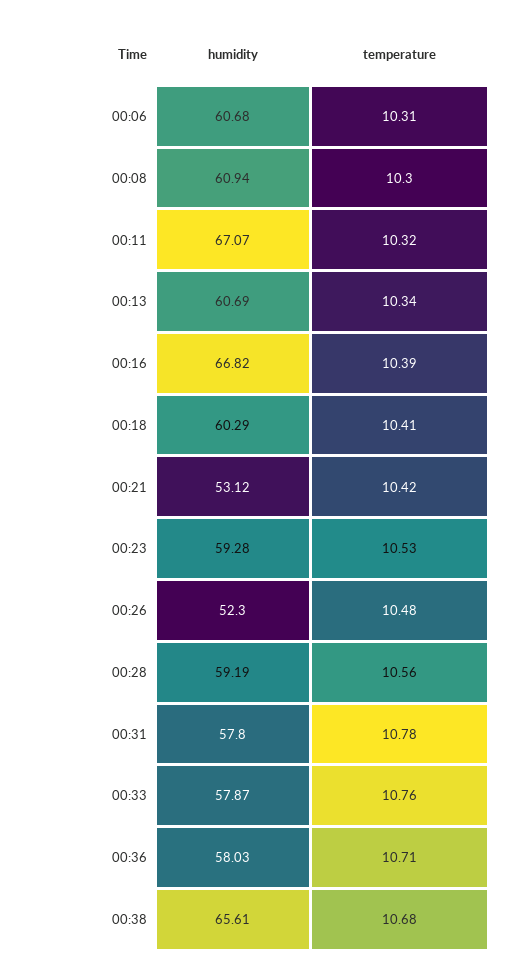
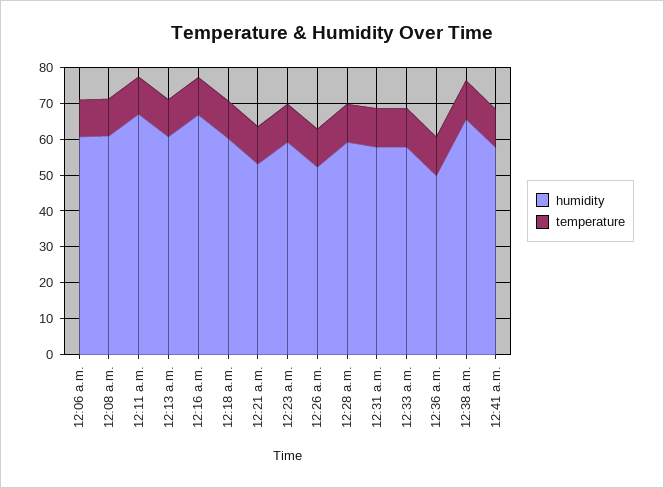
humidity, 00:36: 58.03 -> 50
humidity, 12:41 a.m.: none -> 57.5
temperature, 12:41 a.m.: none -> 10

